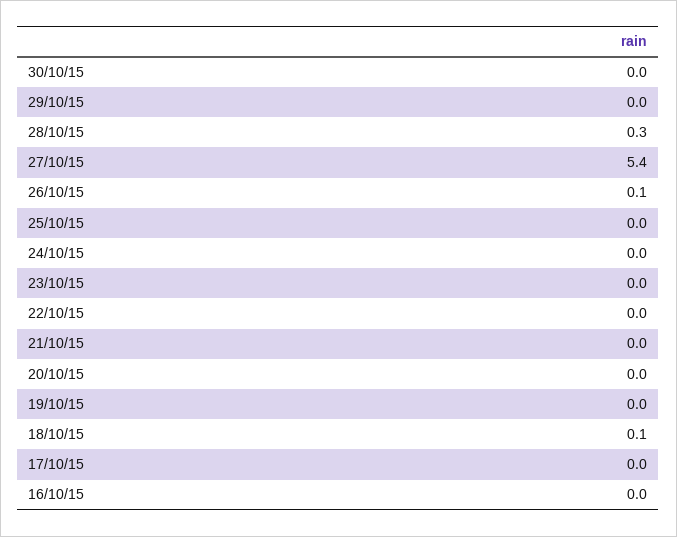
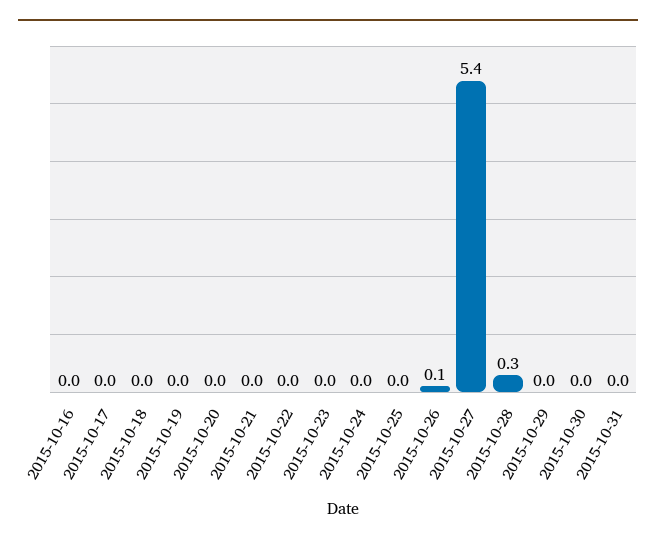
18/10/15: 0.1 -> 0
2015-10-31: none -> 0

